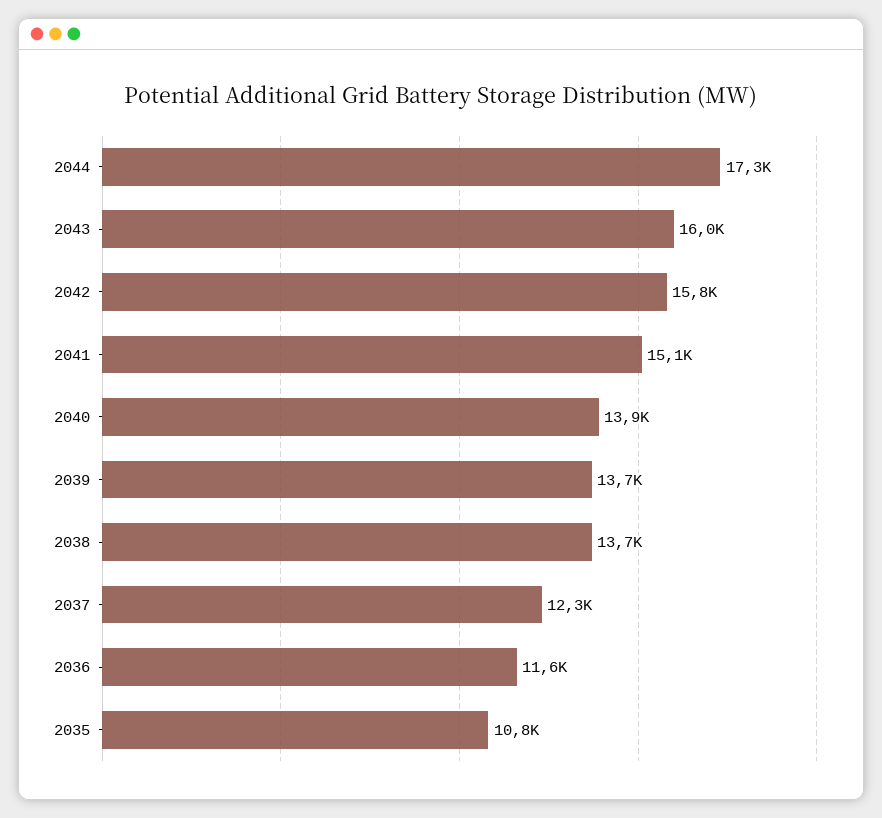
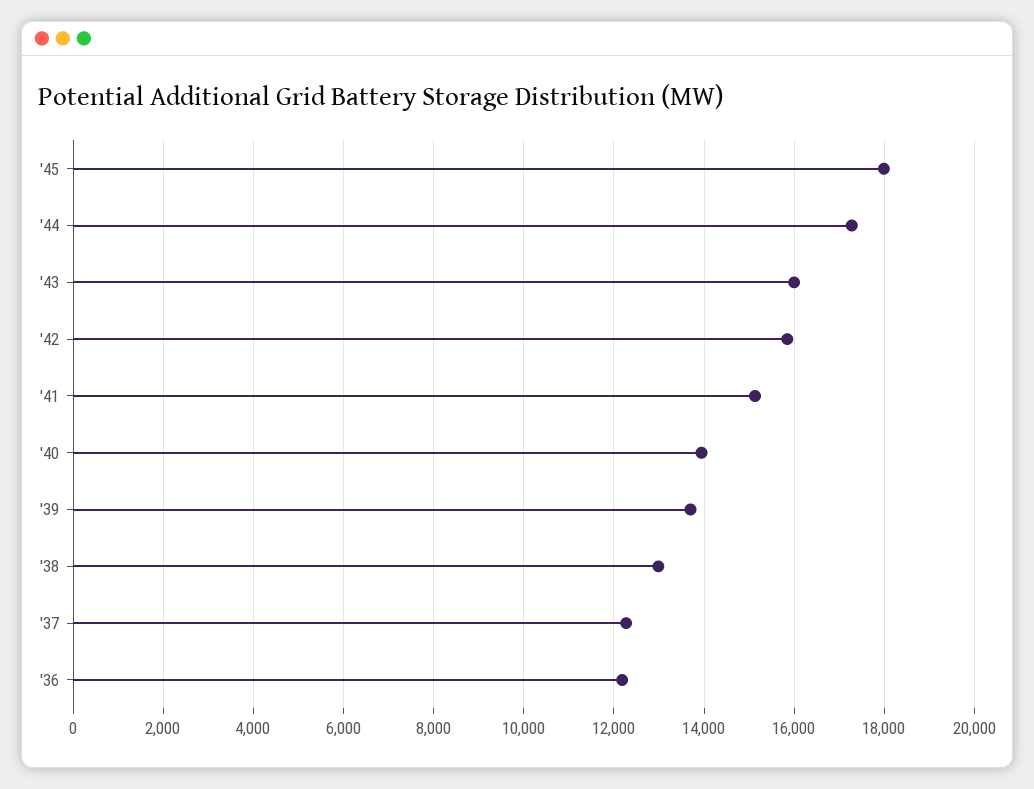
2038: 13700 -> 13000
2036: 11600 -> 12200
2035: 10800 -> none
'45: none -> 18000

